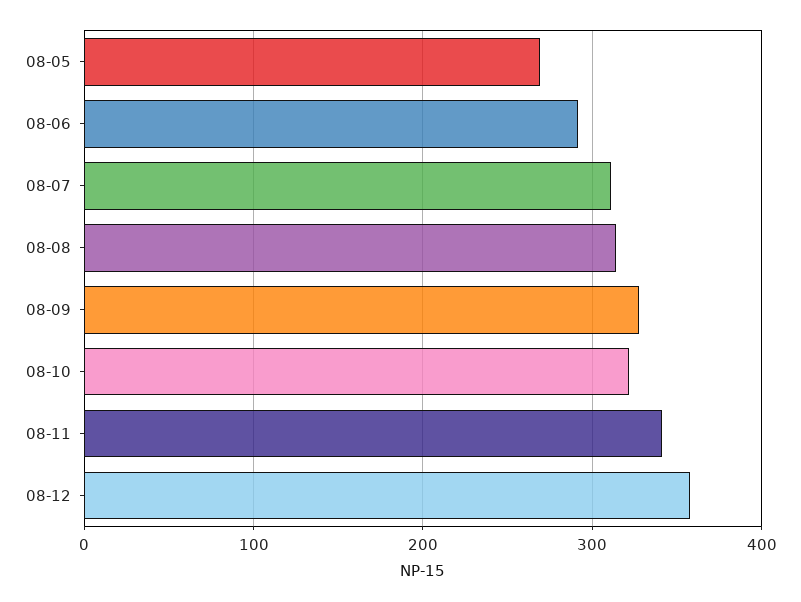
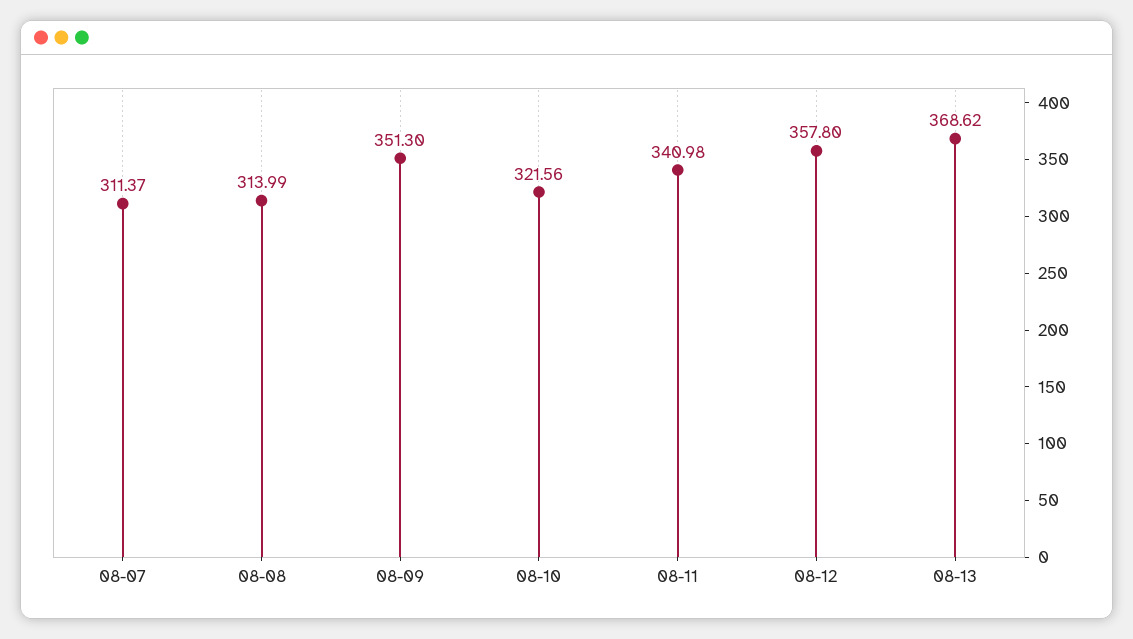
08-05: 270 -> none
08-06: 290 -> none
08-09: 330 -> 351.3
08-13: none -> 368.62

